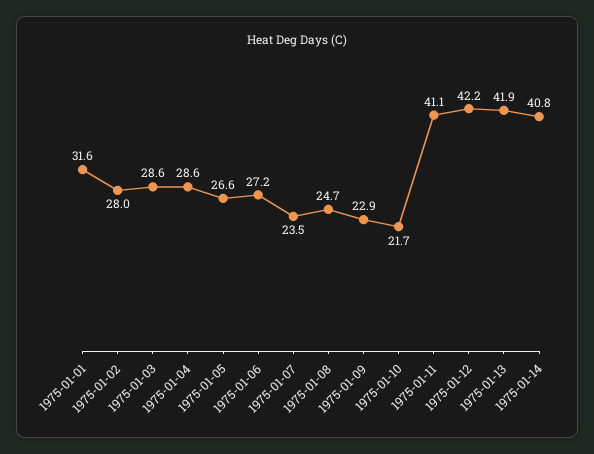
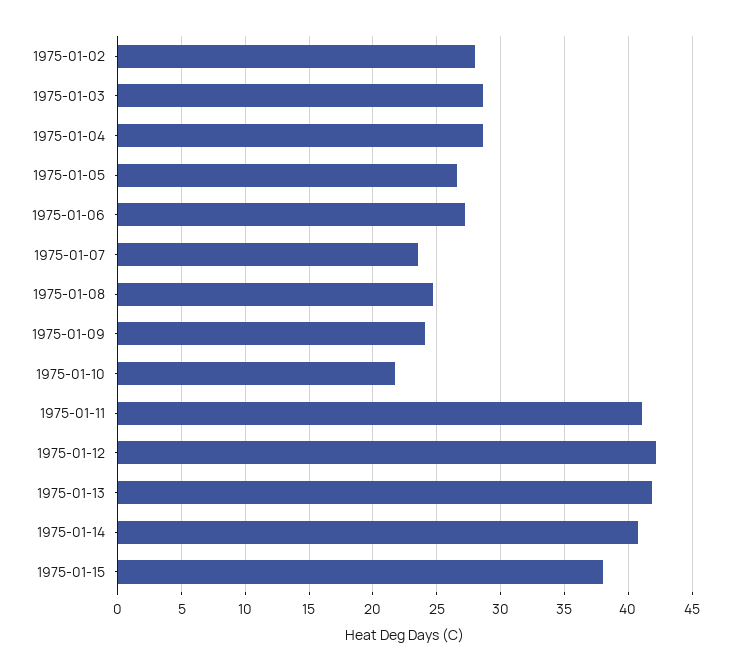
1975-01-01: 31.6 -> none
1975-01-09: 22.9 -> 24
1975-01-15: none -> 38

